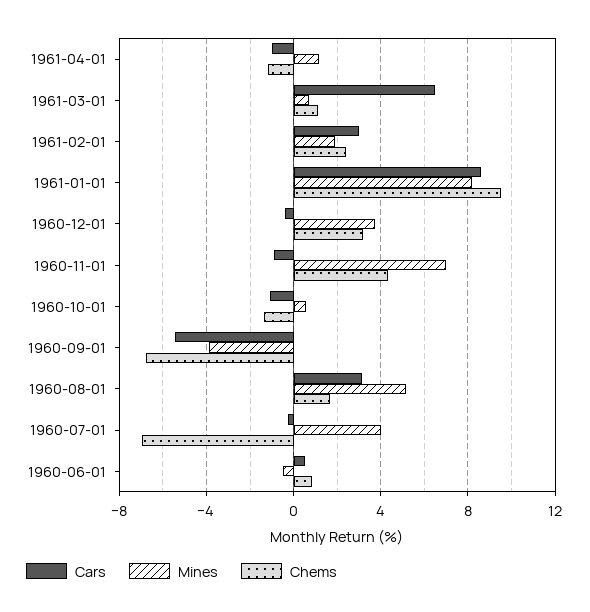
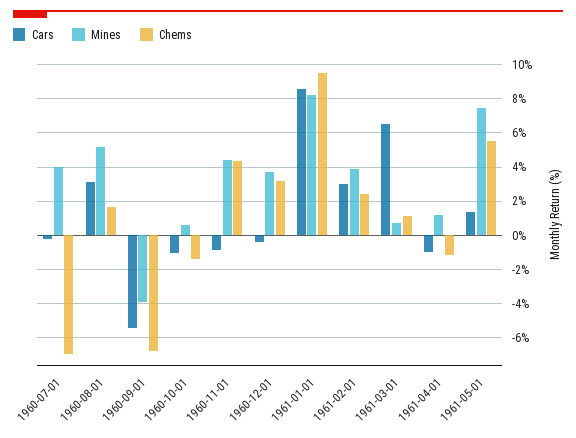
Mines, 1961-02-01: 2 -> 4
Mines, 1960-11-01: 7 -> 4.5
Cars, 1960-06-01: 0.5 -> none
Mines, 1960-06-01: -0.5 -> none
Chems, 1960-06-01: 1 -> none
Cars, 1961-05-01: none -> 1.5
Mines, 1961-05-01: none -> 7.5
Chems, 1961-05-01: none -> 5.5

